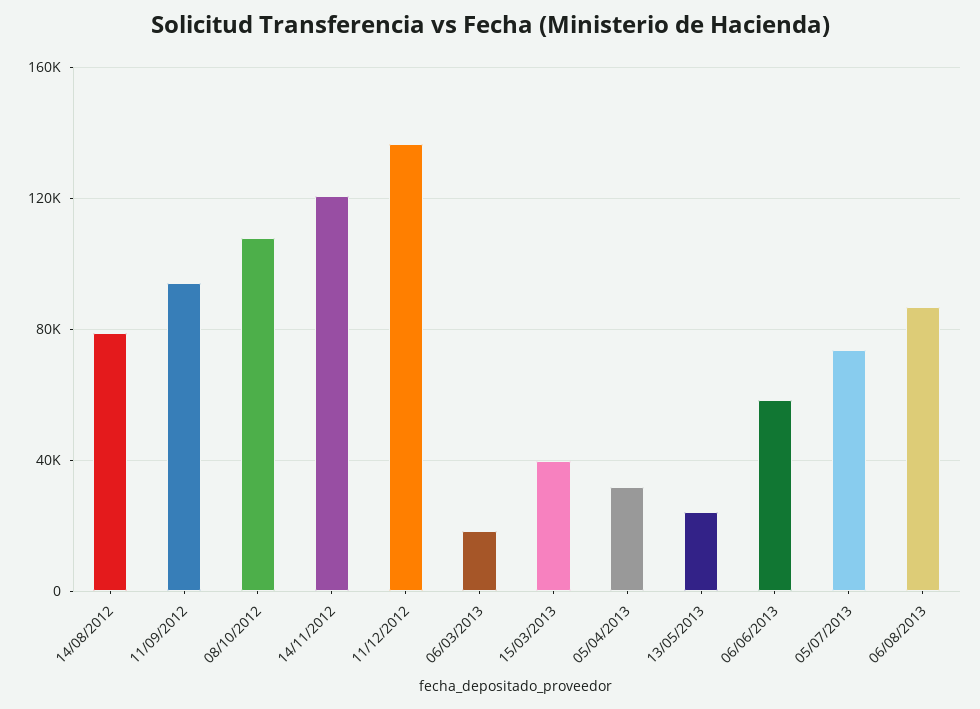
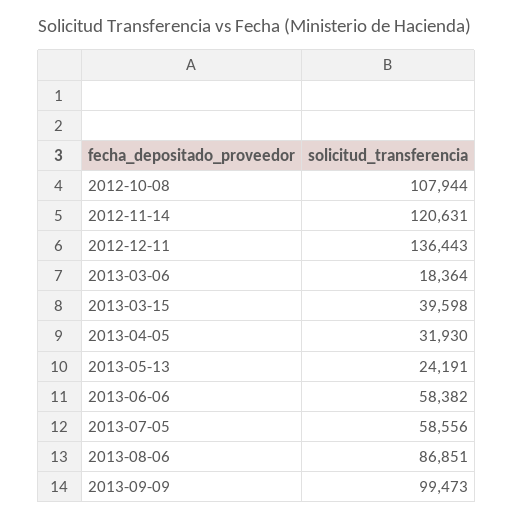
14/08/2012: 80000 -> none
11/09/2012: 95000 -> none
05/07/2013: 75000 -> 58556
2013-09-09: none -> 99473

